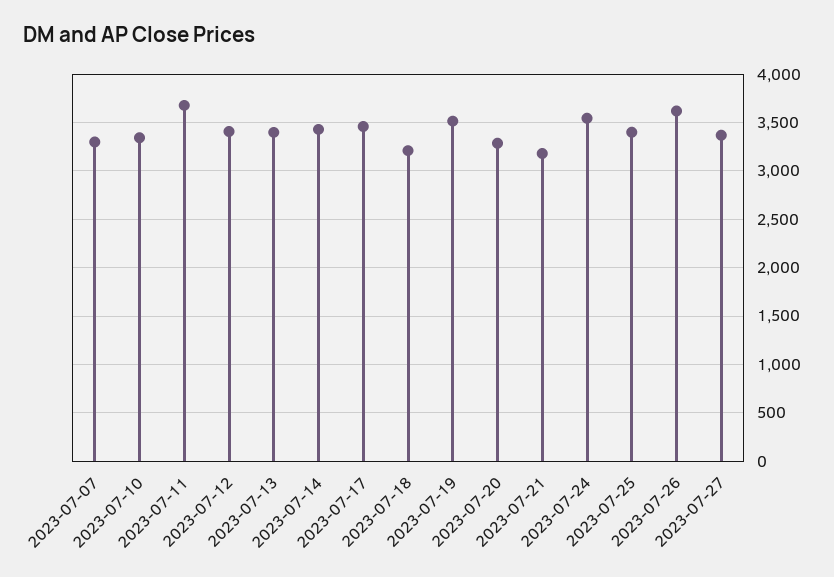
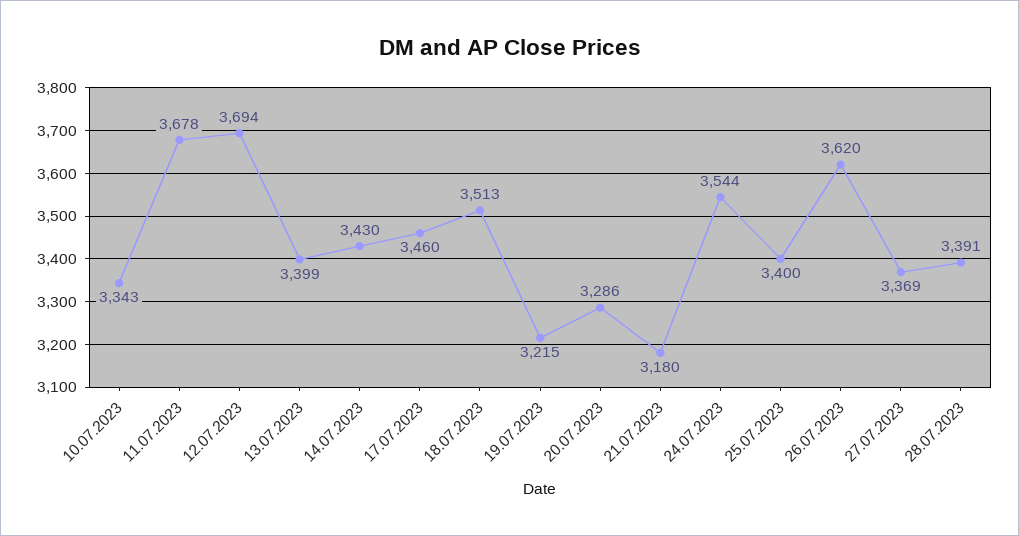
2023-07-07: 3300 -> none
2023-07-12: 3400 -> 3694
2023-07-18: 3200 -> 3513
2023-07-19: 3500 -> 3215
28.07.2023: none -> 3391

